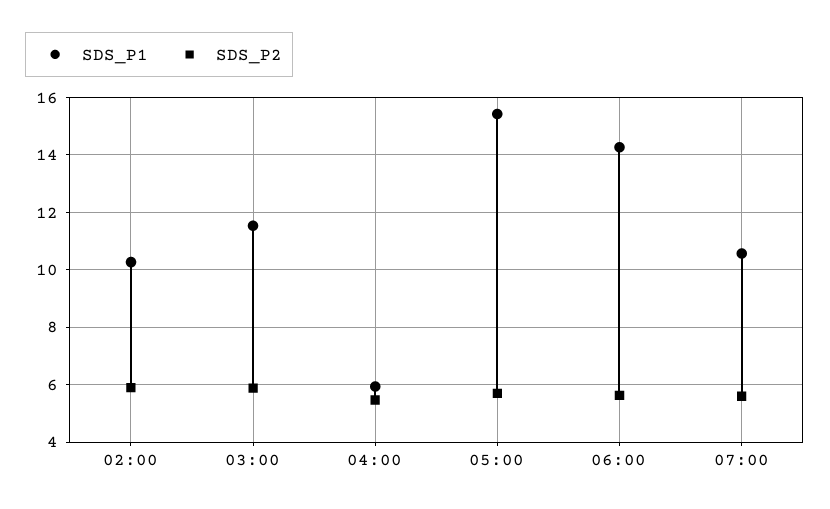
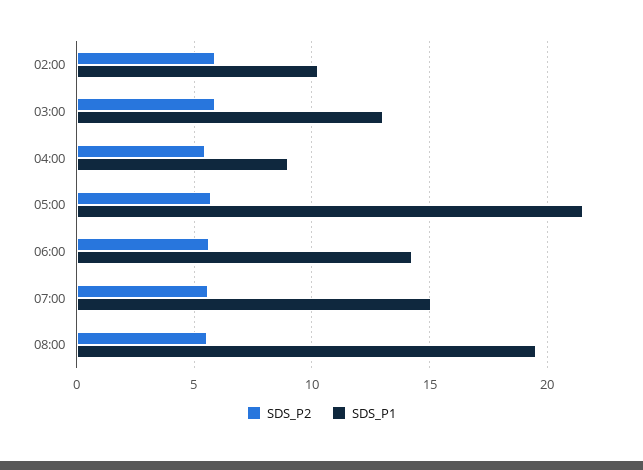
SDS_P1, 03:00: 11.5 -> 13
SDS_P1, 04:00: 6 -> 9
SDS_P1, 05:00: 15.5 -> 21.5
SDS_P1, 07:00: 10.5 -> 15
SDS_P2, 08:00: none -> 5.5
SDS_P1, 08:00: none -> 19.5

